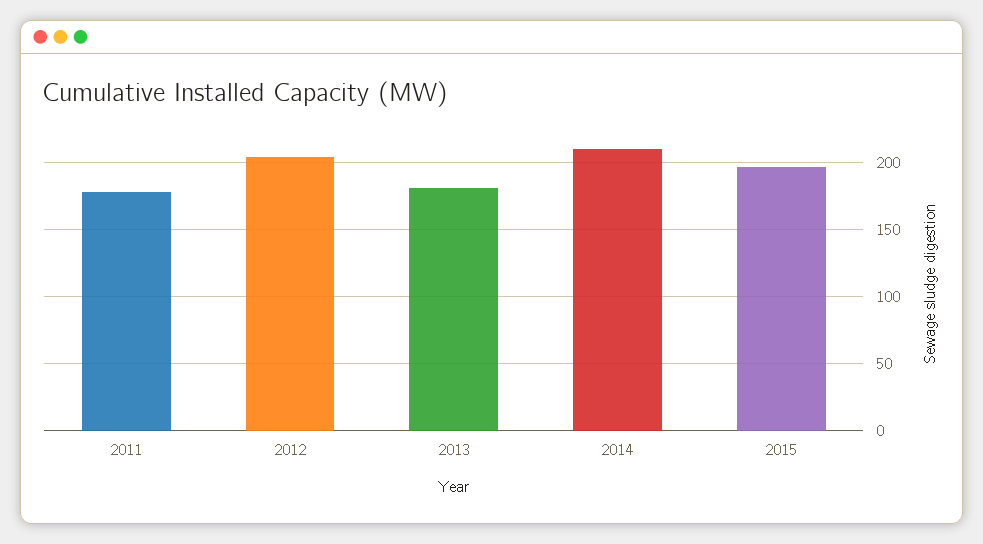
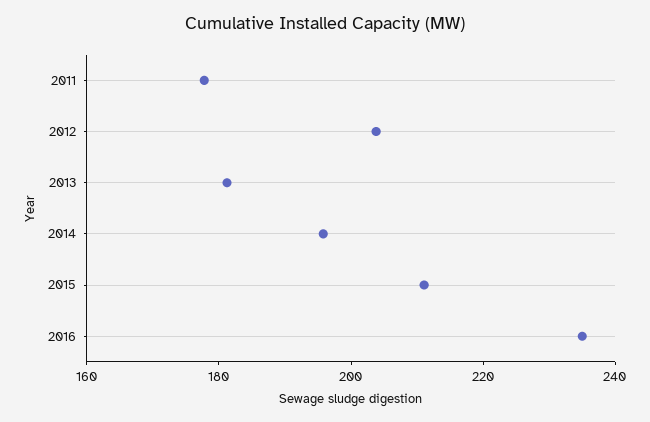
2014: 210 -> 195
2015: 195 -> 210
2016: none -> 235

